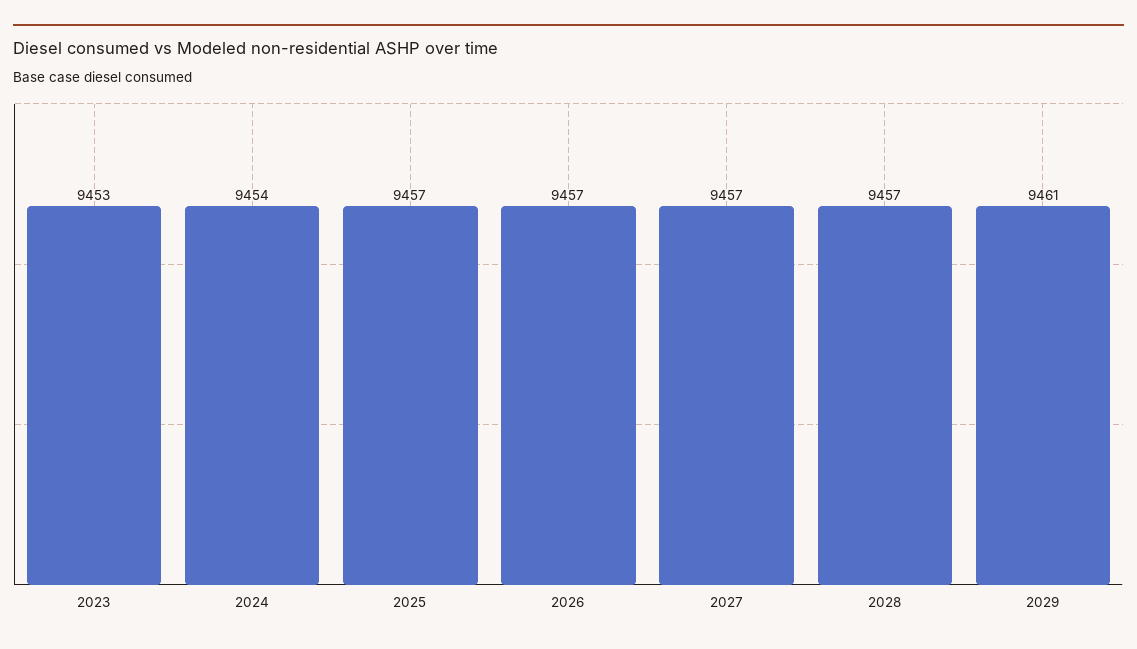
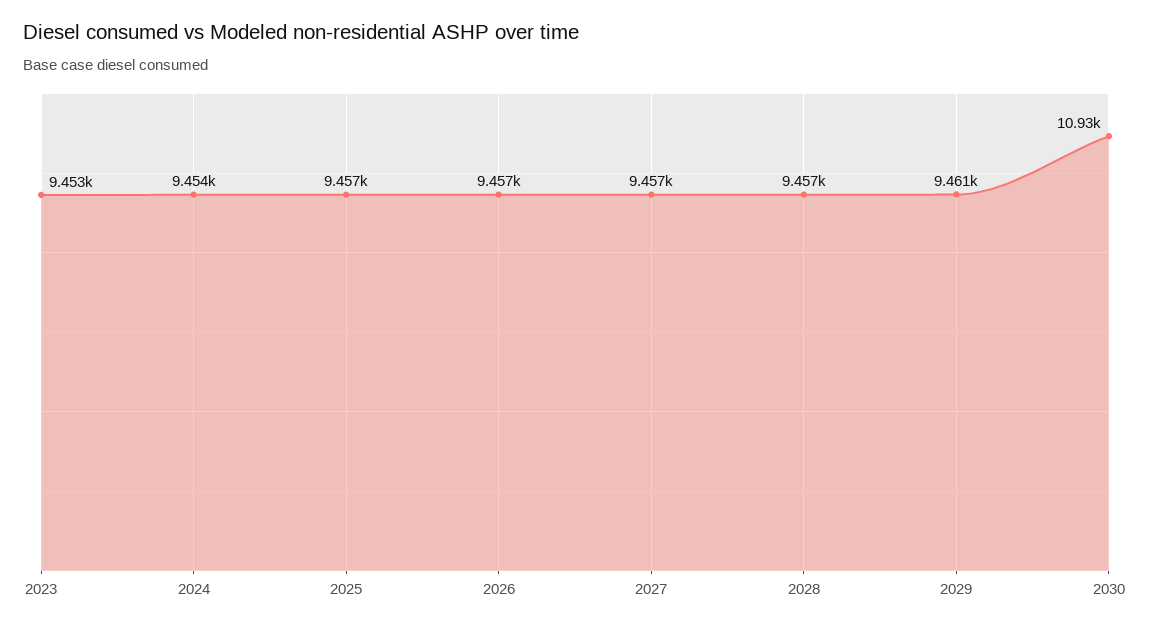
2030: none -> 10930

